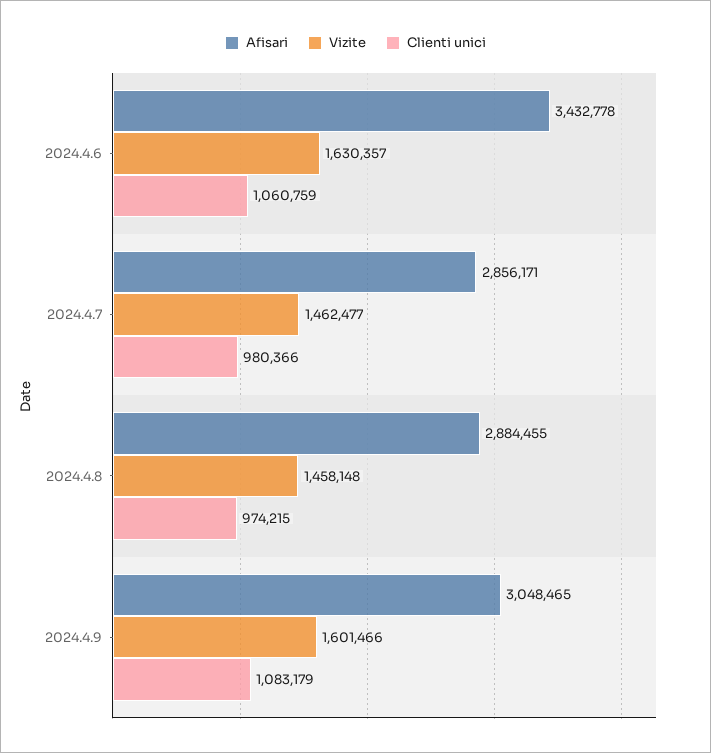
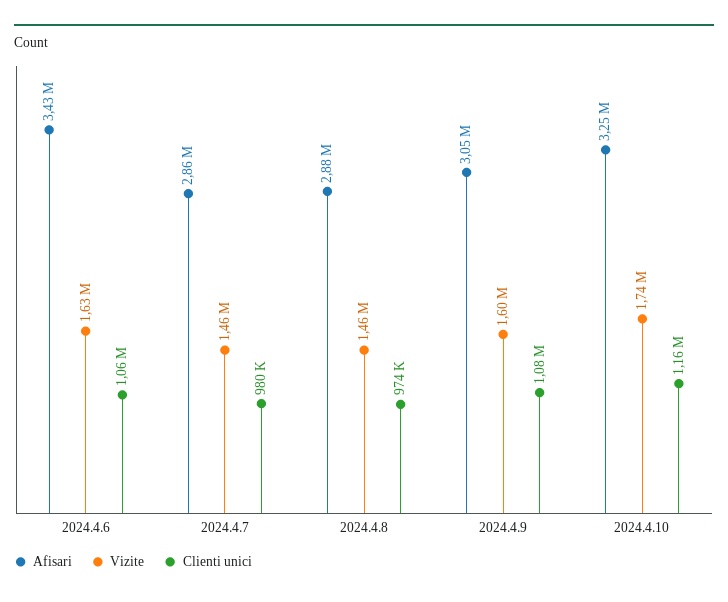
Afisari, 2024.4.10: none -> 3250000
Vizite, 2024.4.10: none -> 1740000
Clienti unici, 2024.4.10: none -> 1160000

